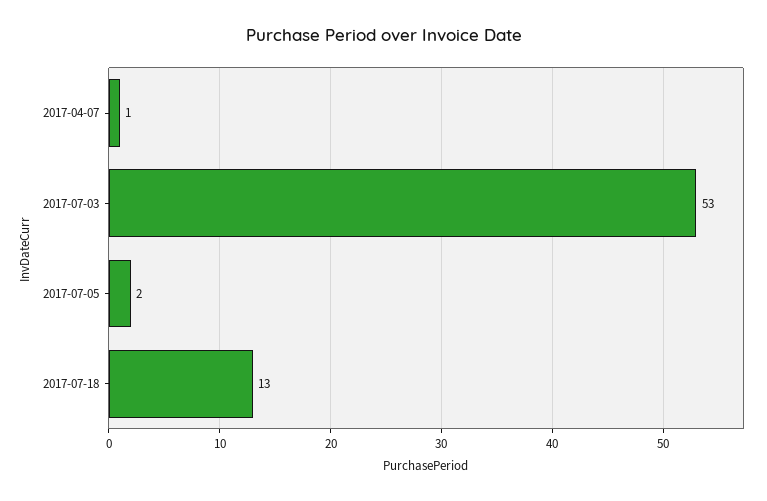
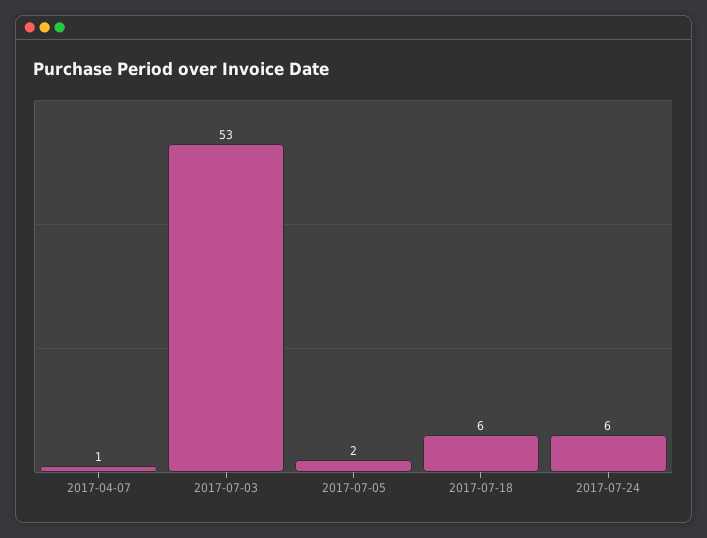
2017-07-18: 13 -> 6
2017-07-24: none -> 6

